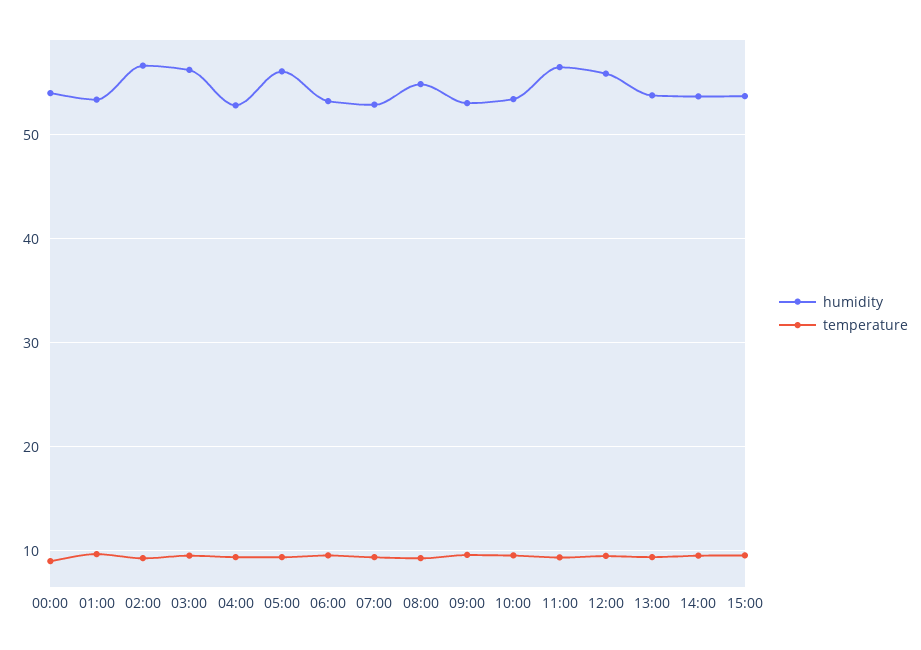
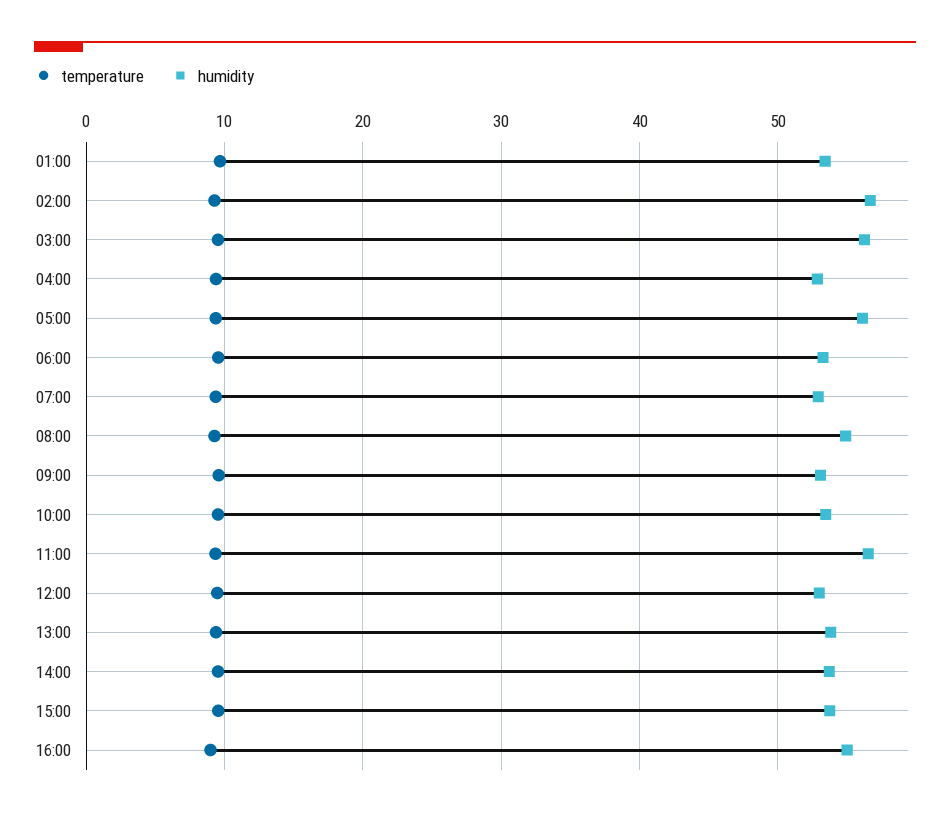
humidity, 00:00: 54 -> none
temperature, 00:00: 9 -> none
humidity, 12:00: 56 -> 53
temperature, 16:00: none -> 9
humidity, 16:00: none -> 55

